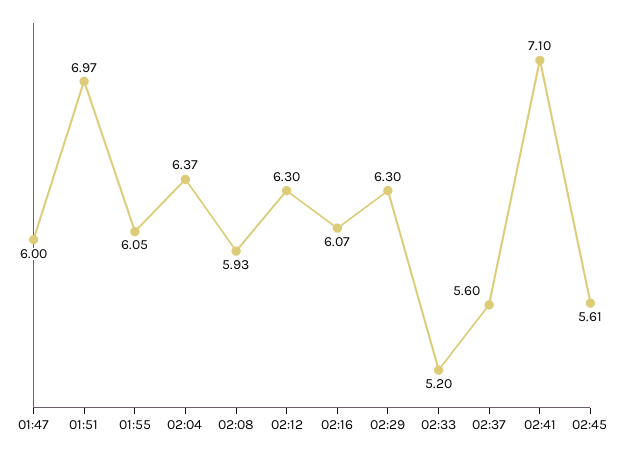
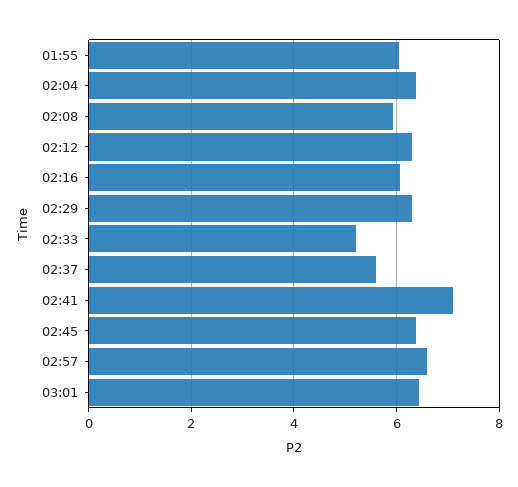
01:47: 6 -> none
01:51: 6.97 -> none
02:45: 5.61 -> 6.4
02:57: none -> 6.6
03:01: none -> 6.4

